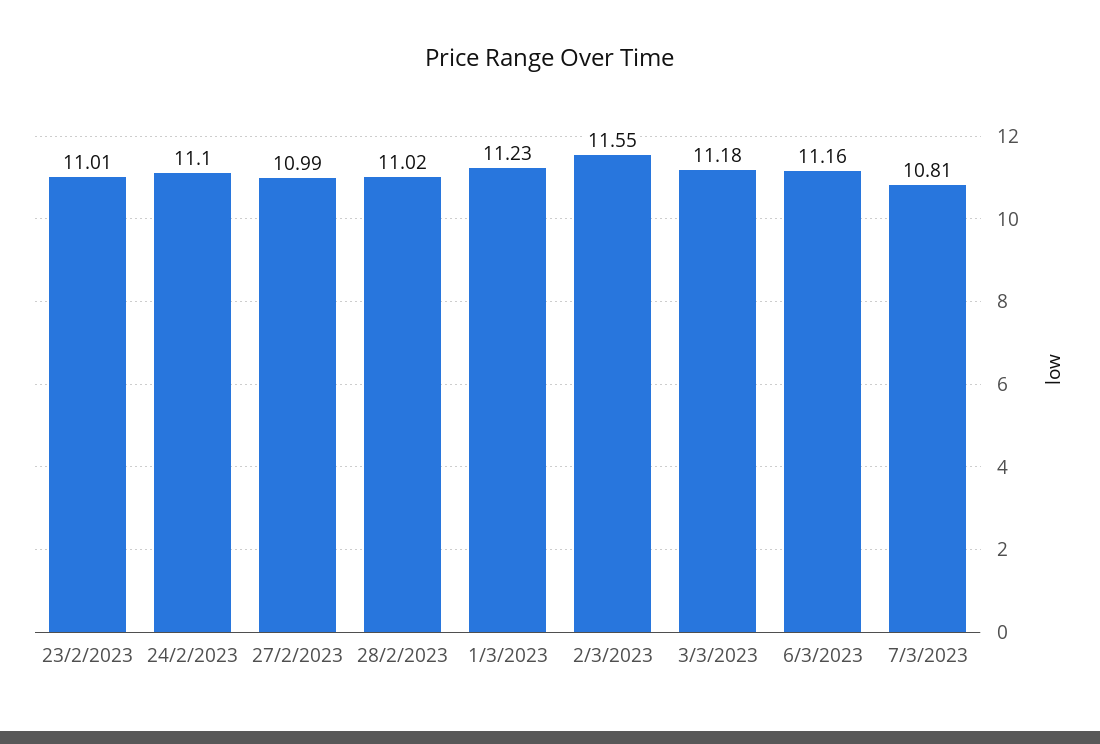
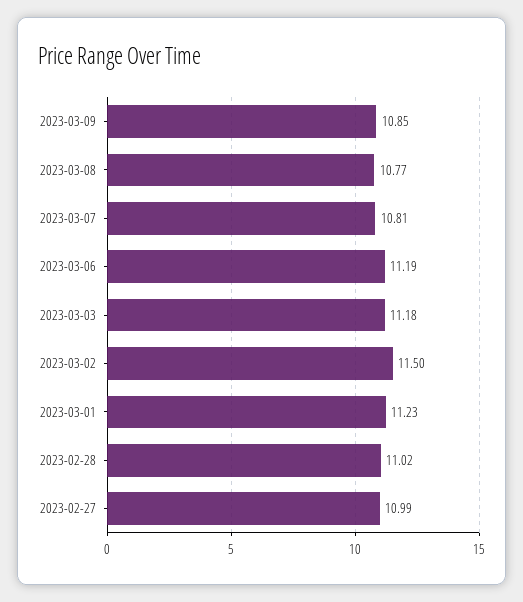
23/2/2023: 11.01 -> none
24/2/2023: 11.1 -> none
2/3/2023: 11.55 -> 11.5
6/3/2023: 11.16 -> 11.19
2023-03-09: none -> 10.85
2023-03-08: none -> 10.77

